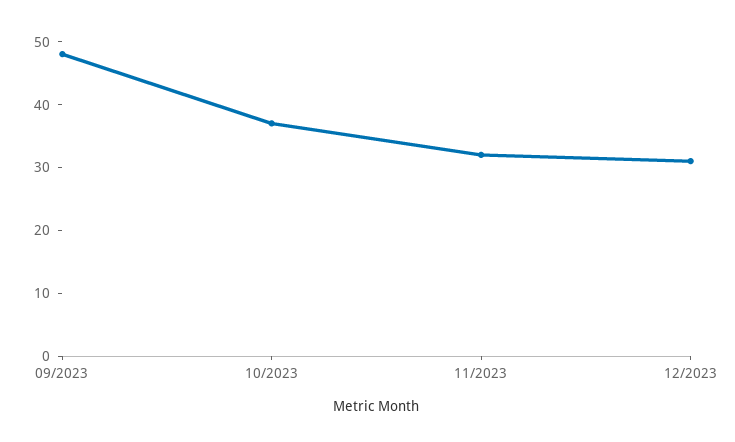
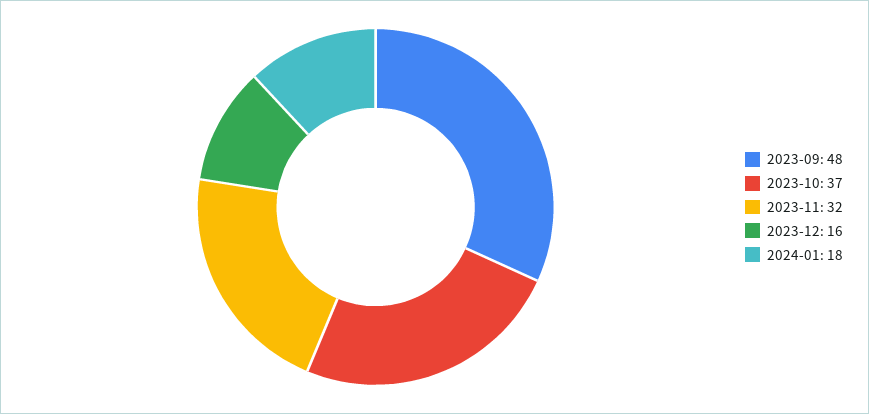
12/2023: 30 -> 16
2024-01: none -> 18

